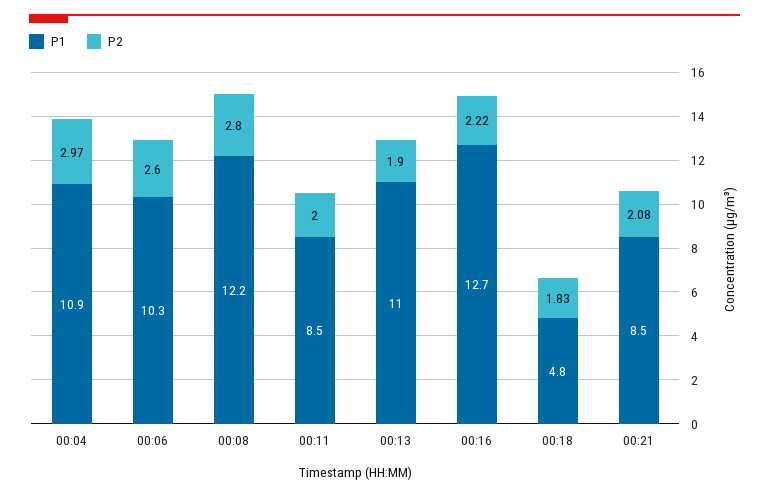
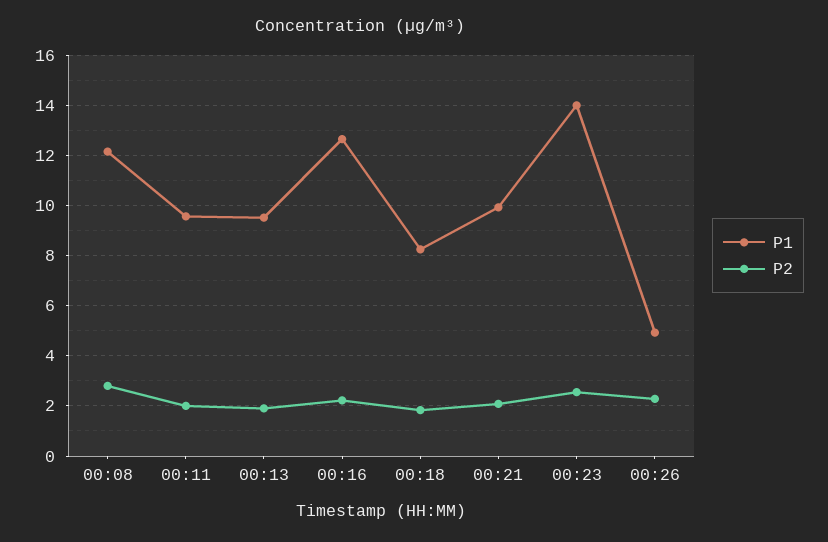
P1, 00:04: 10.9 -> none
P2, 00:04: 2.97 -> none
P1, 00:06: 10.3 -> none
P2, 00:06: 2.6 -> none
P1, 00:11: 8.5 -> 9.5
P1, 00:13: 11 -> 9.5
P1, 00:18: 4.8 -> 8.25
P1, 00:21: 8.5 -> 10
P1, 00:23: none -> 14
P2, 00:23: none -> 2.5
P1, 00:26: none -> 5
P2, 00:26: none -> 2.25

